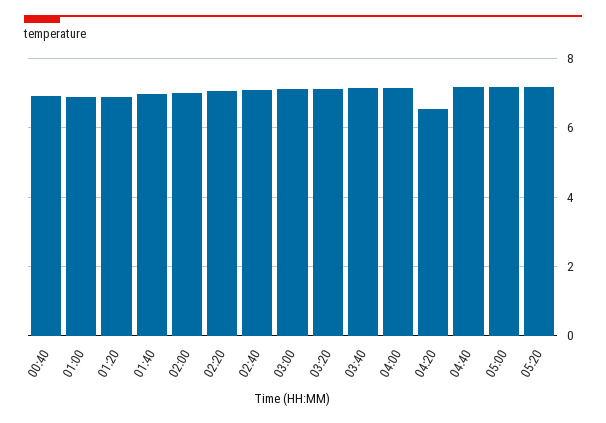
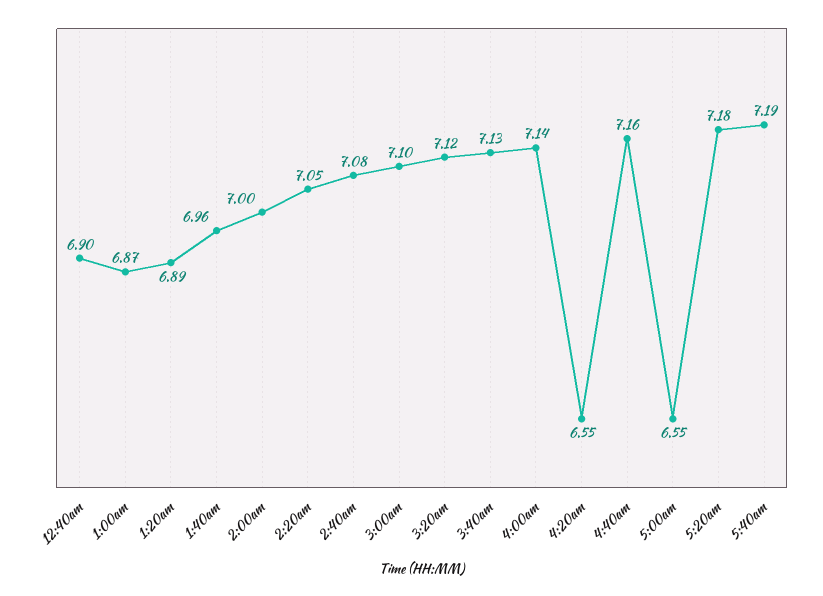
05:00: 7.2 -> 6.55
5:40am: none -> 7.19

